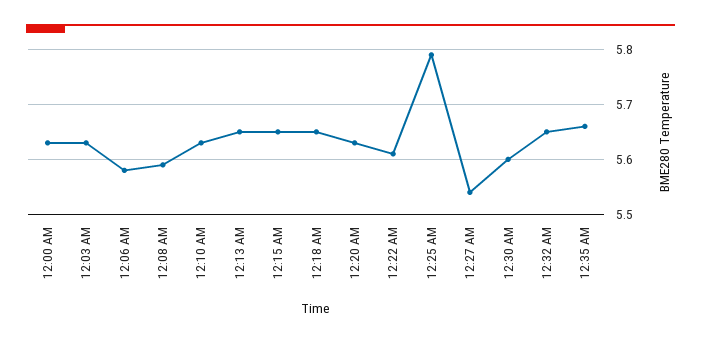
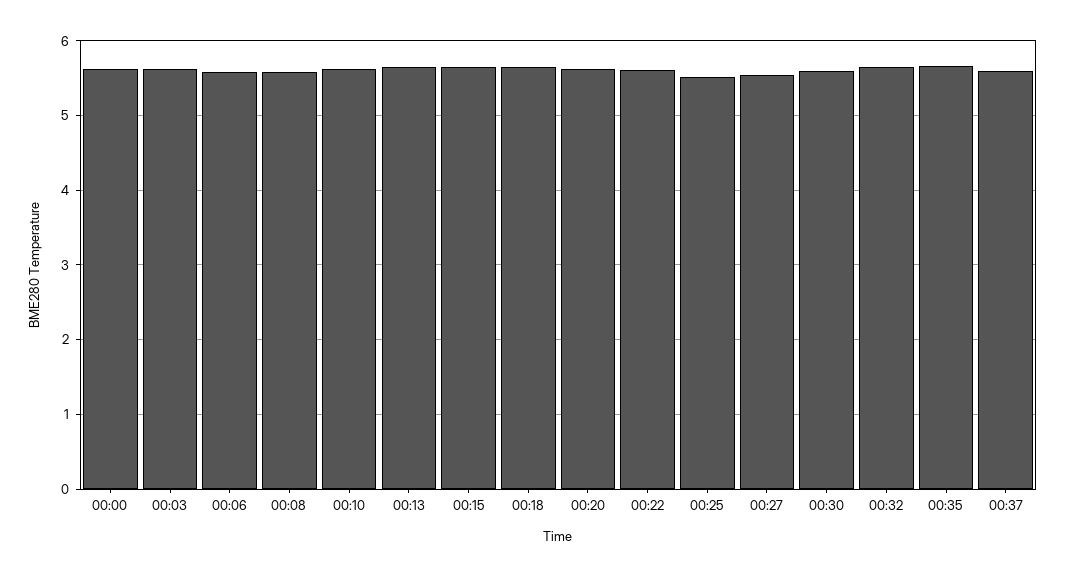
12:25 AM: 5.8 -> 5.5
00:37: none -> 5.6

